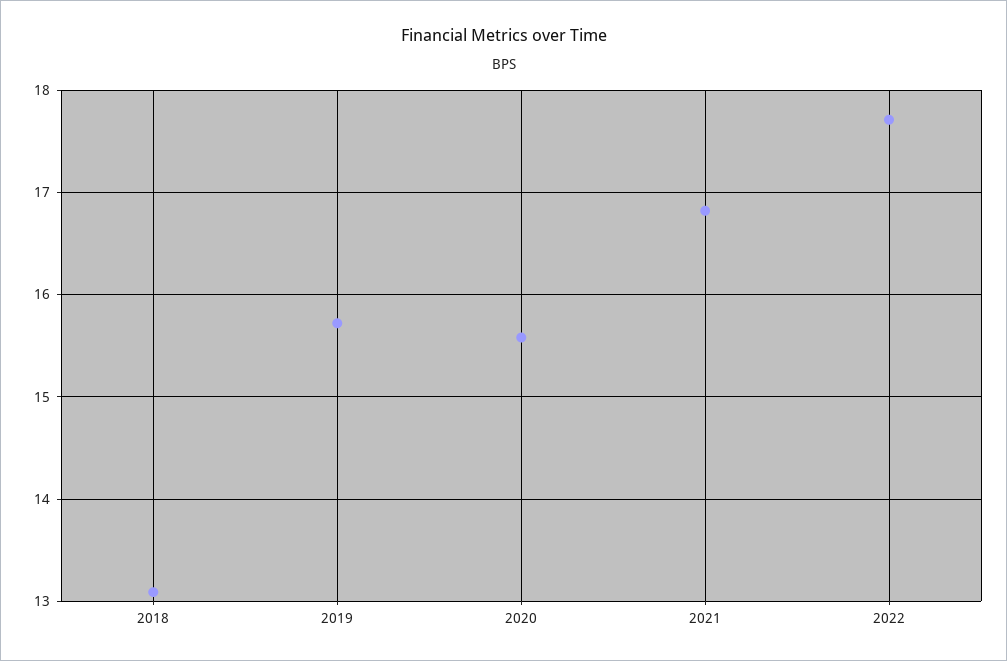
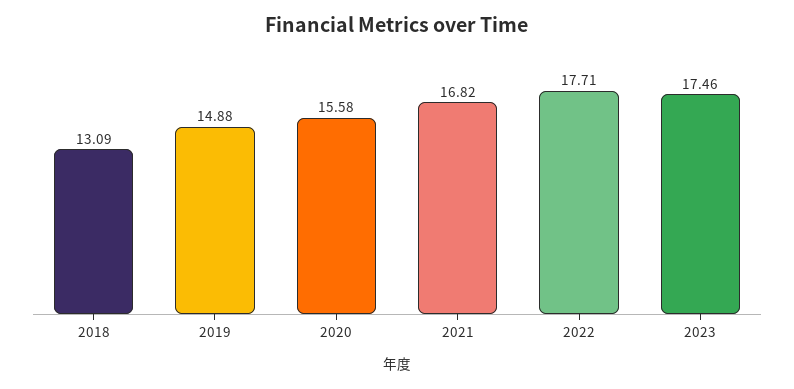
2019: 15.7 -> 14.88
2023: none -> 17.46

